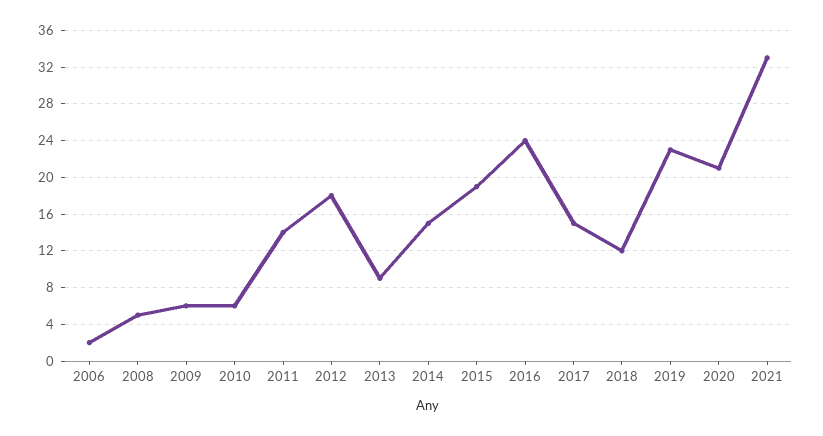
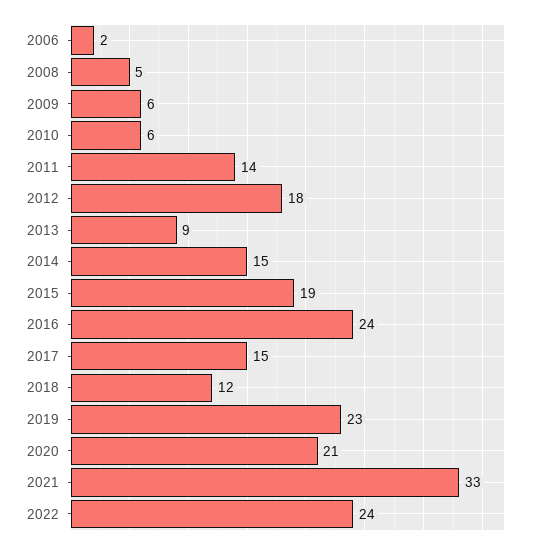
2022: none -> 24

